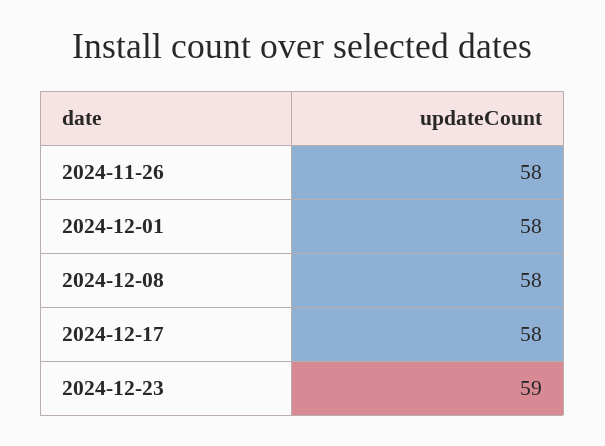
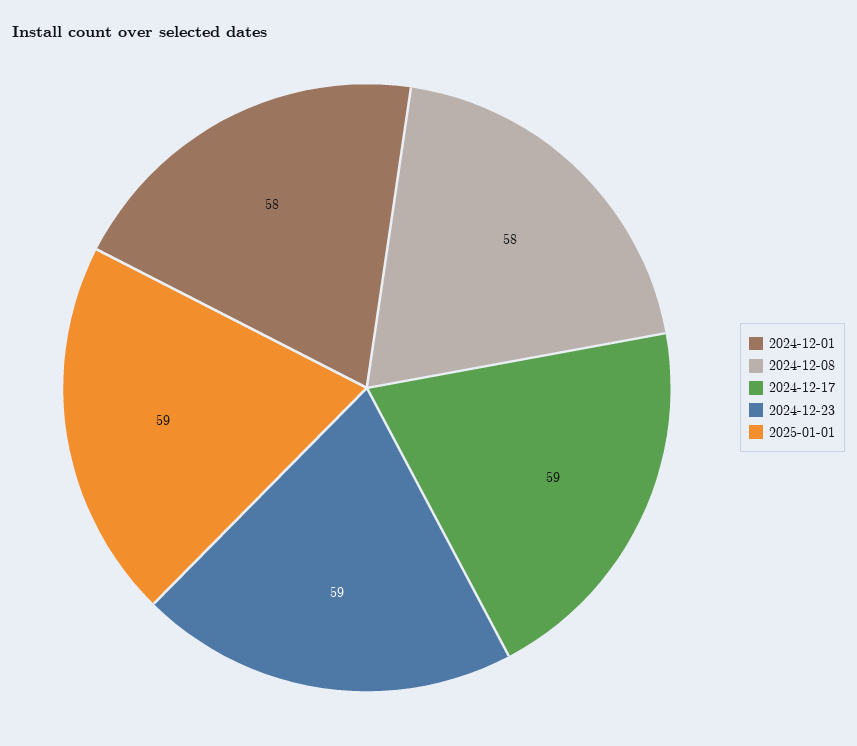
2024-11-26: 58 -> none
2024-12-17: 58 -> 59
2025-01-01: none -> 59

